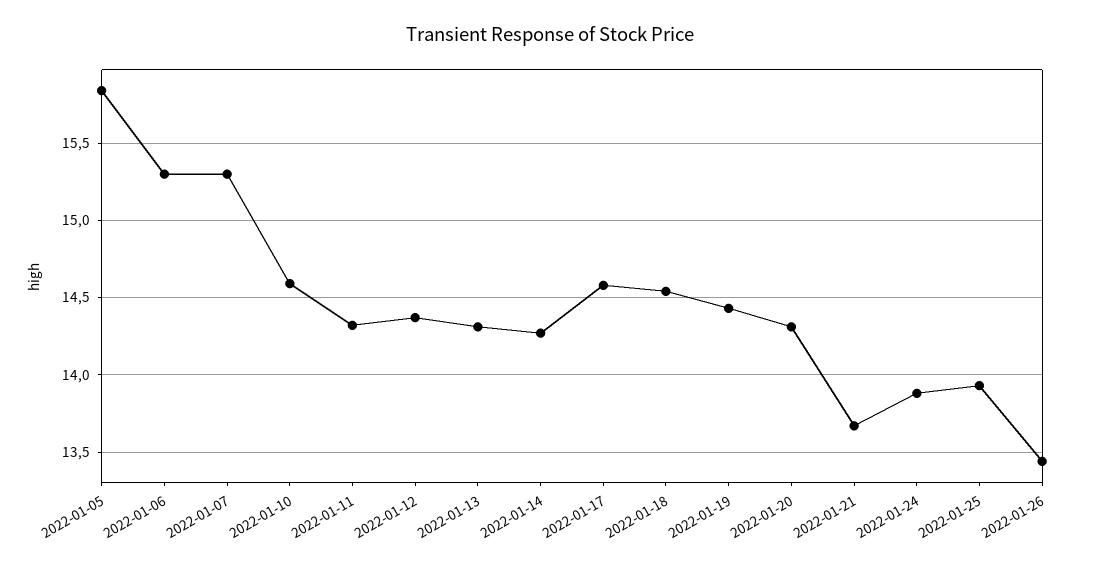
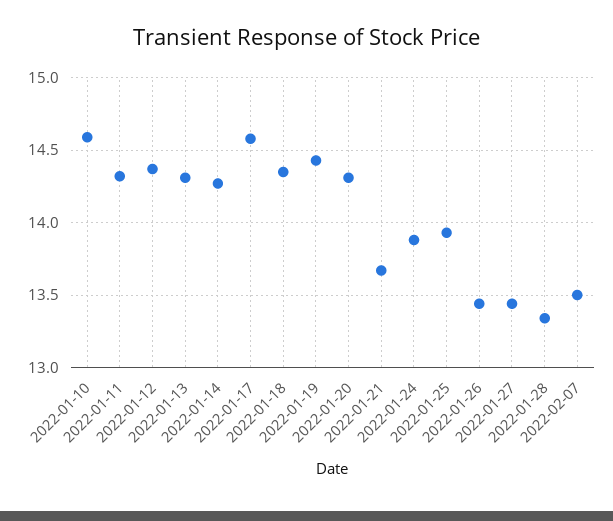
2022-01-05: 15.85 -> none
2022-01-06: 15.3 -> none
2022-01-07: 15.3 -> none
2022-01-18: 14.55 -> 14.35
2022-01-27: none -> 13.45
2022-01-28: none -> 13.35
2022-02-07: none -> 13.5

